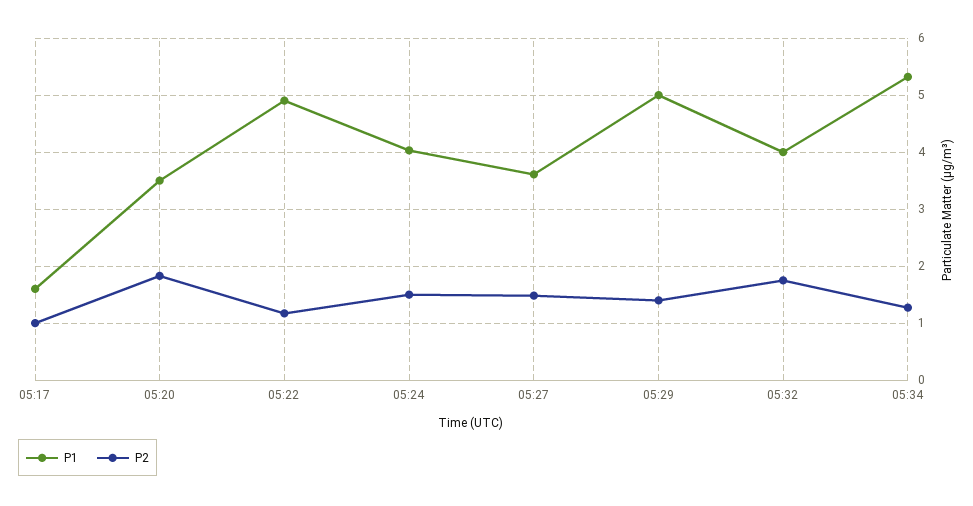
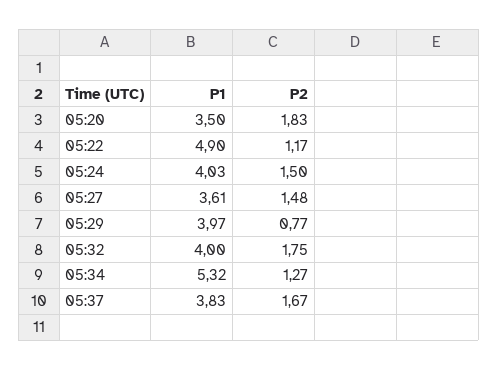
P1, 05:17: 1.6 -> none
P2, 05:17: 1 -> none
P1, 05:29: 5 -> 3.97
P2, 05:29: 1.4 -> 0.77
P1, 05:37: none -> 3.83
P2, 05:37: none -> 1.67

